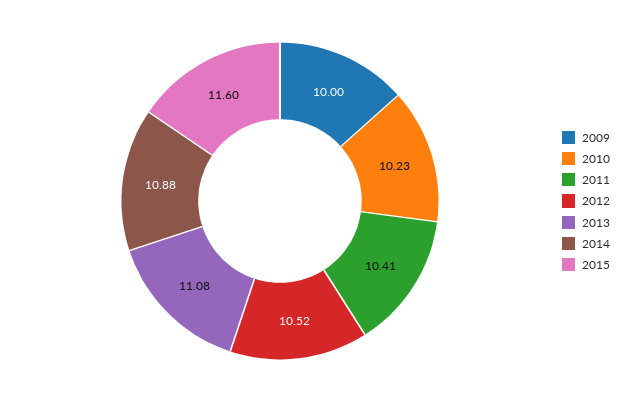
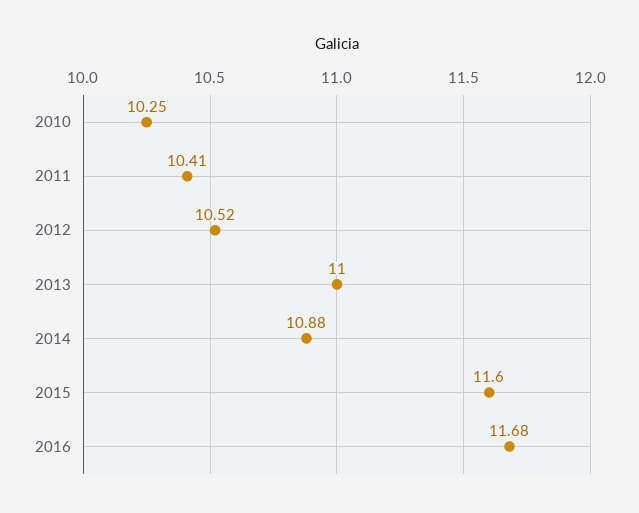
2009: 10 -> none
2010: 10.23 -> 10.25
2013: 11.08 -> 11
2016: none -> 11.68

